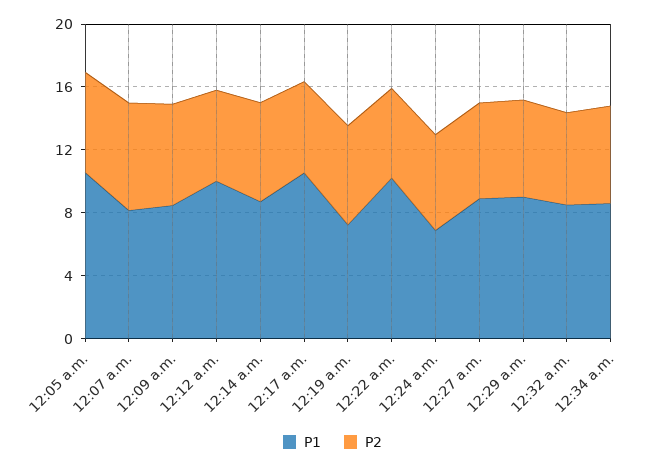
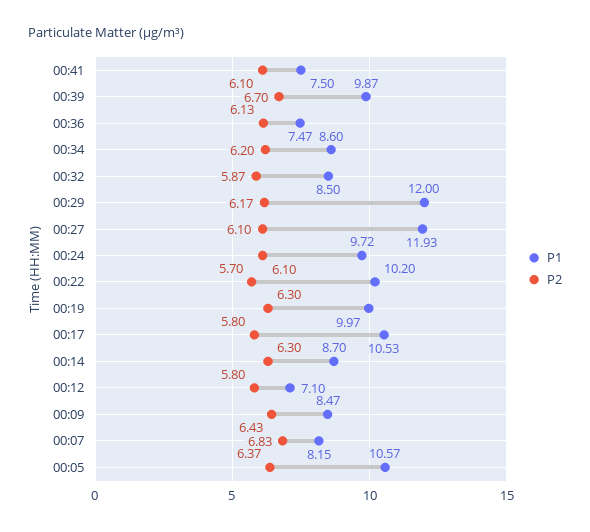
P1, 12:12 a.m.: 10 -> 7.1
P1, 12:19 a.m.: 7 -> 9.97
P1, 12:24 a.m.: 7 -> 9.72
P1, 12:27 a.m.: 9 -> 11.93
P1, 12:29 a.m.: 9 -> 12
P1, 00:41: none -> 7.5
P2, 00:41: none -> 6.1
P1, 00:39: none -> 9.87
P2, 00:39: none -> 6.7
P1, 00:36: none -> 7.47
P2, 00:36: none -> 6.13

